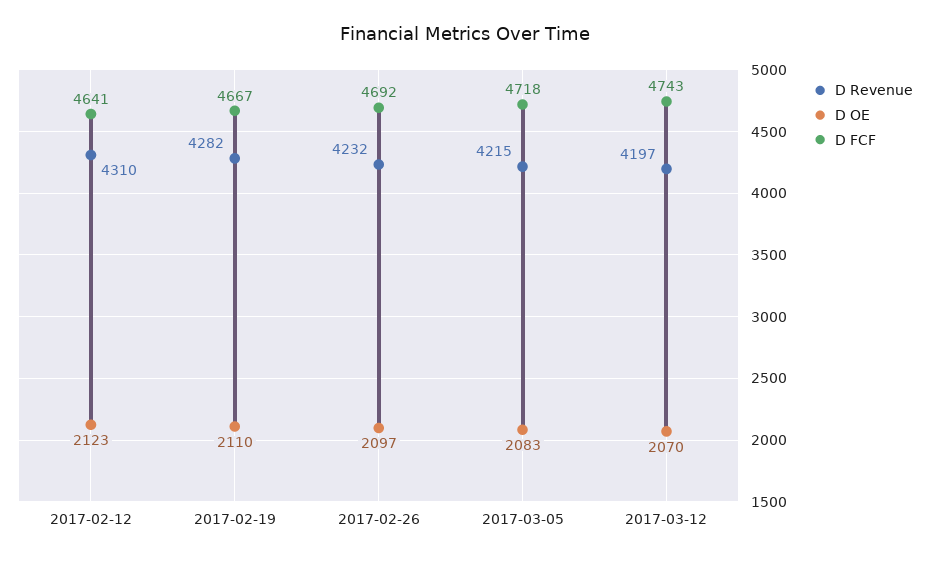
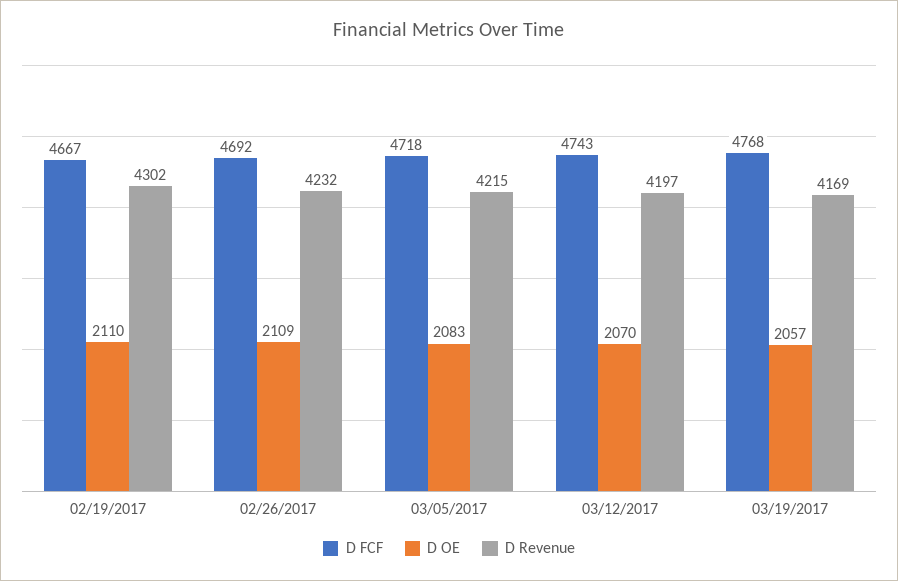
D Revenue, 2017-02-12: 4310 -> none
D OE, 2017-02-12: 2123 -> none
D FCF, 2017-02-12: 4641 -> none
D Revenue, 2017-02-19: 4282 -> 4302
D OE, 2017-02-26: 2097 -> 2109
D FCF, 03/19/2017: none -> 4768
D OE, 03/19/2017: none -> 2057
D Revenue, 03/19/2017: none -> 4169

